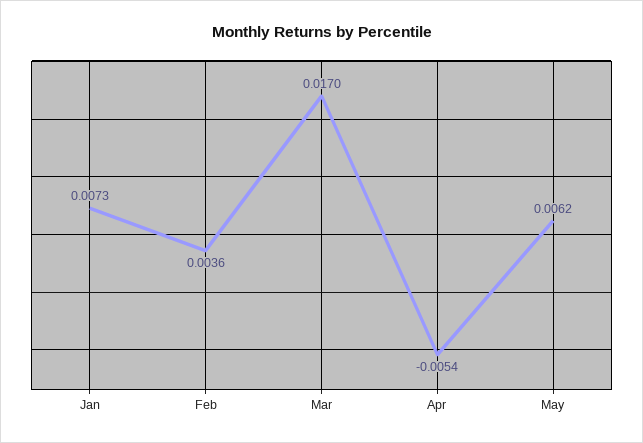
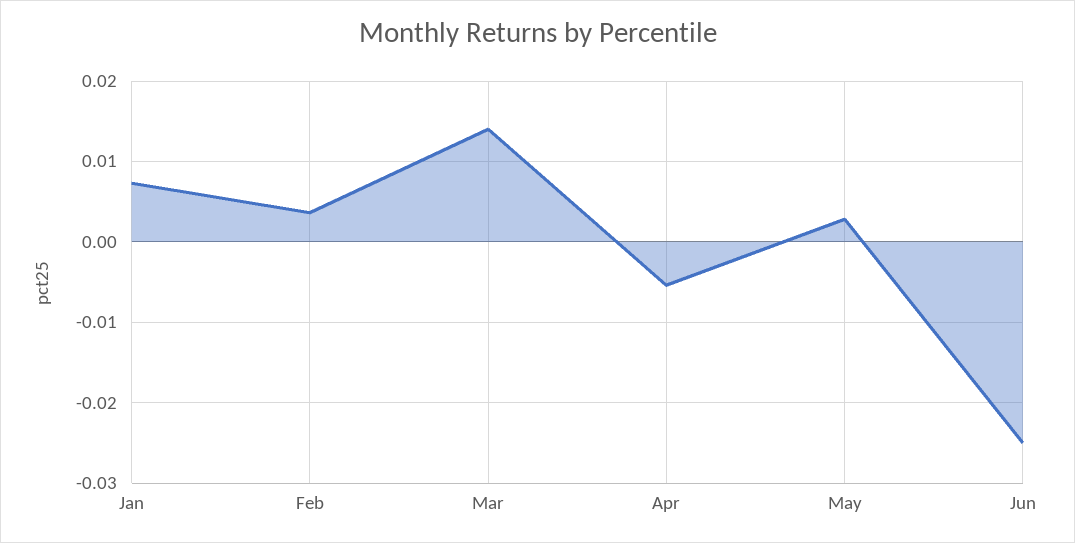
Mar: 0.017 -> 0.014
May: 0.0062 -> 0.003
Jun: none -> -0.025

